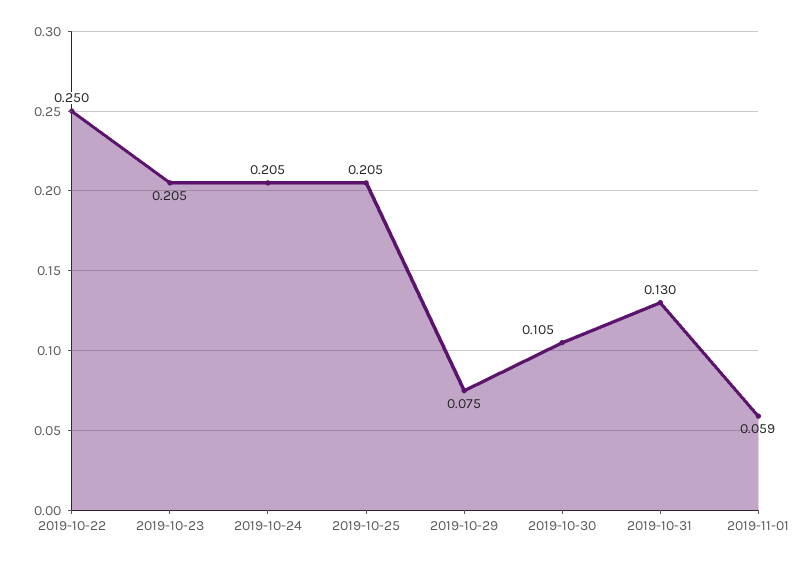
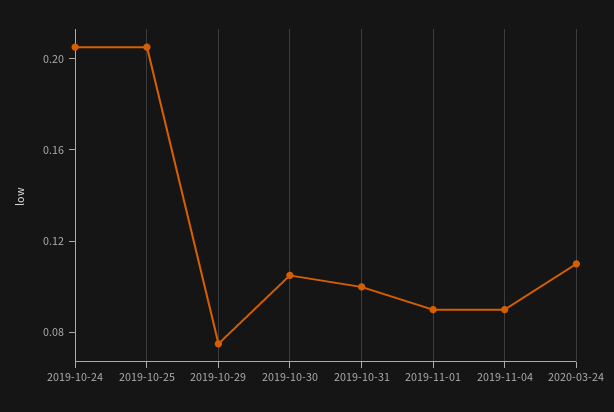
2019-10-22: 0.25 -> none
2019-10-23: 0.205 -> none
2019-10-31: 0.13 -> 0.1
2019-11-01: 0.059 -> 0.09
2019-11-04: none -> 0.09
2020-03-24: none -> 0.11

